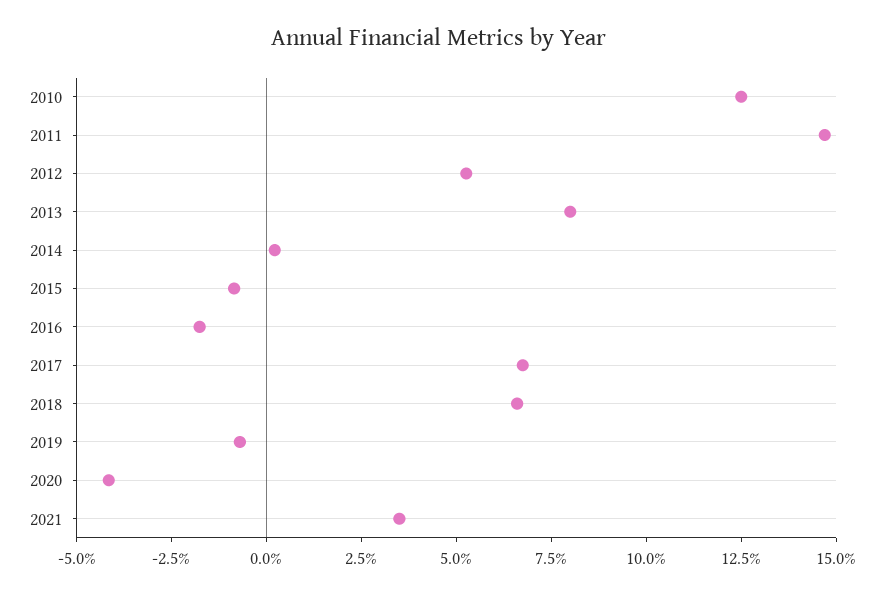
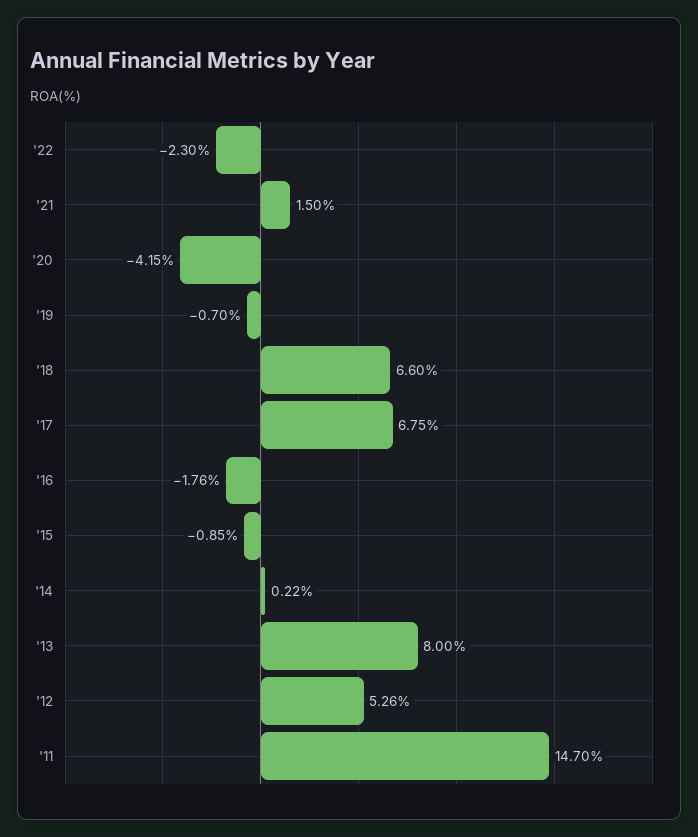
2010: 12.5 -> none
2021: 3.5 -> 1.5
'22: none -> -2.3

